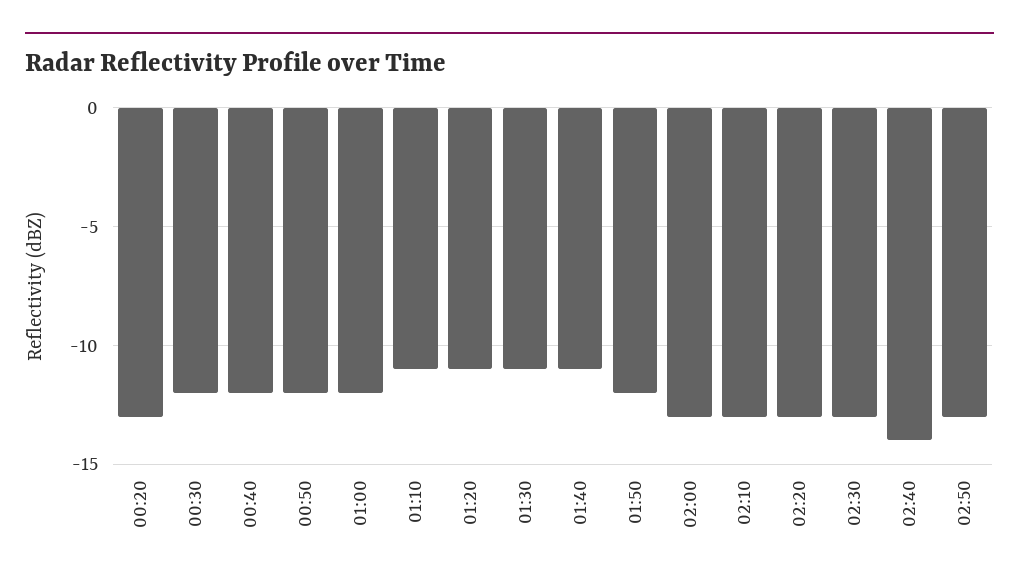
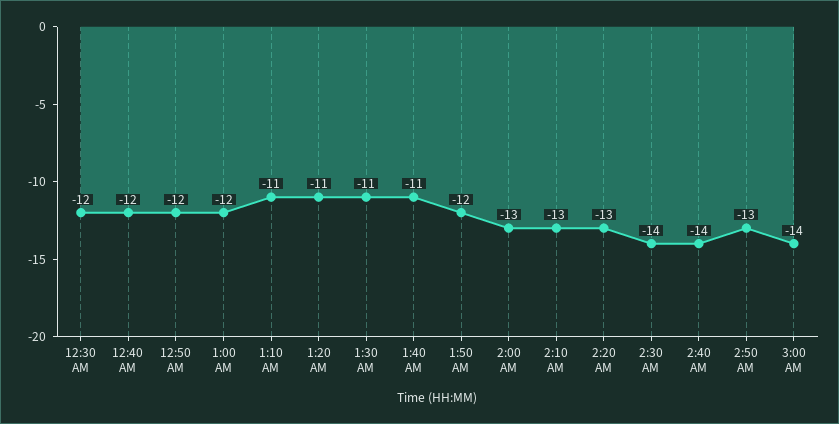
00:20: -13 -> none
02:30: -13 -> -14
3:00 AM: none -> -14

